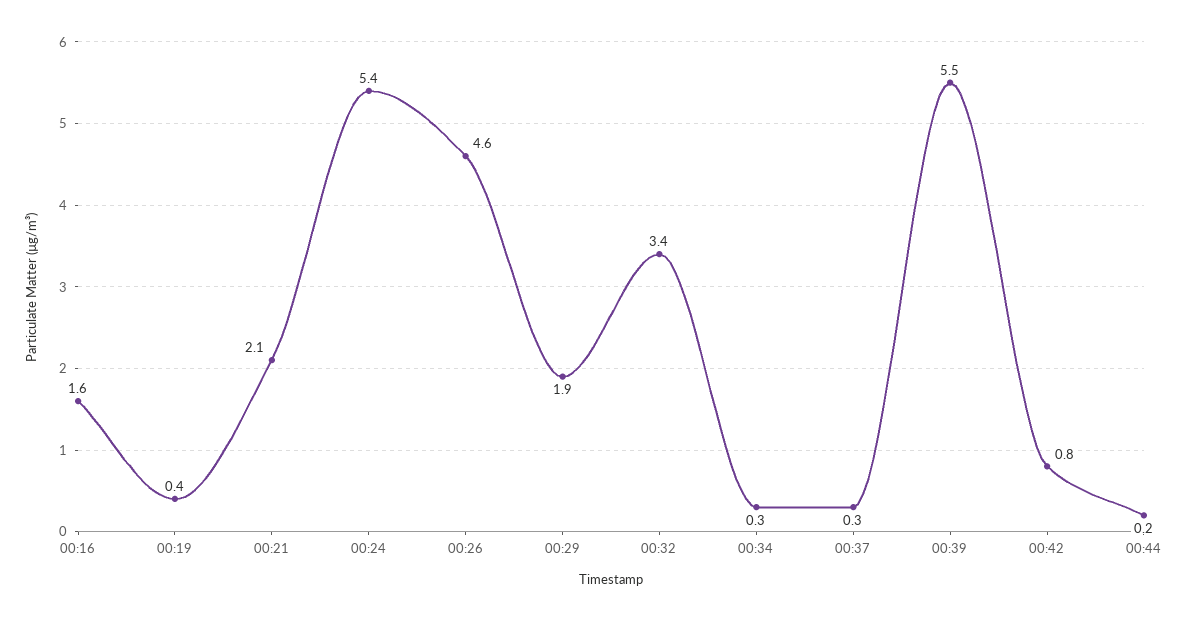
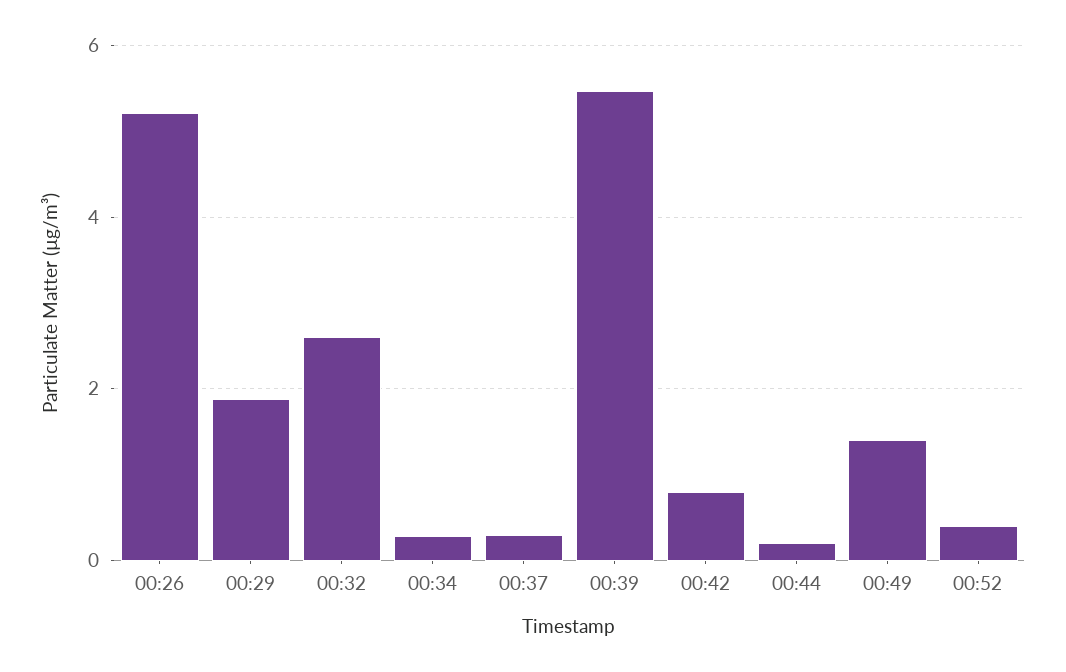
00:16: 1.6 -> none
00:19: 0.4 -> none
00:21: 2.1 -> none
00:24: 5.4 -> none
00:26: 4.6 -> 5.2
00:32: 3.4 -> 2.6
00:49: none -> 1.4
00:52: none -> 0.4

